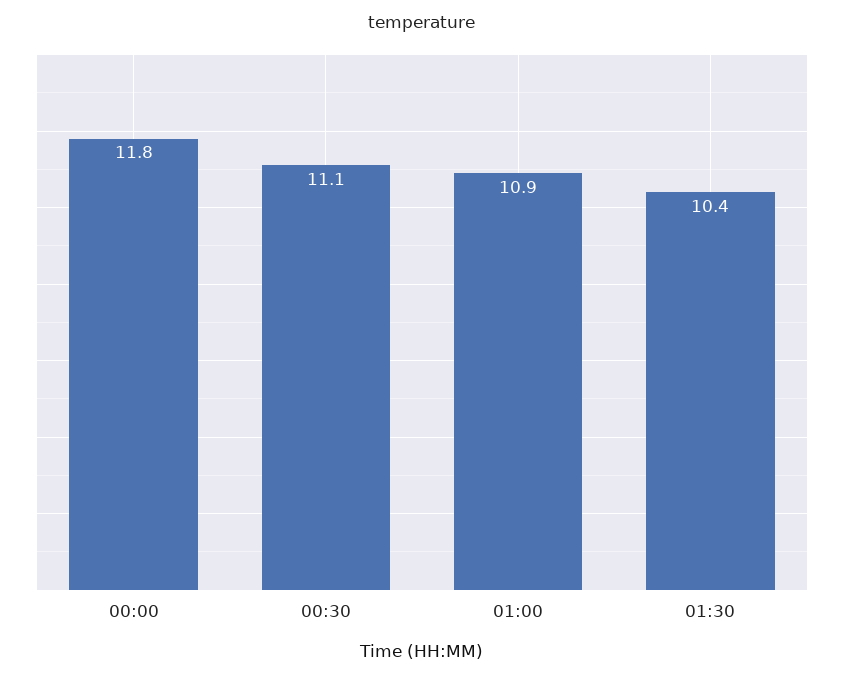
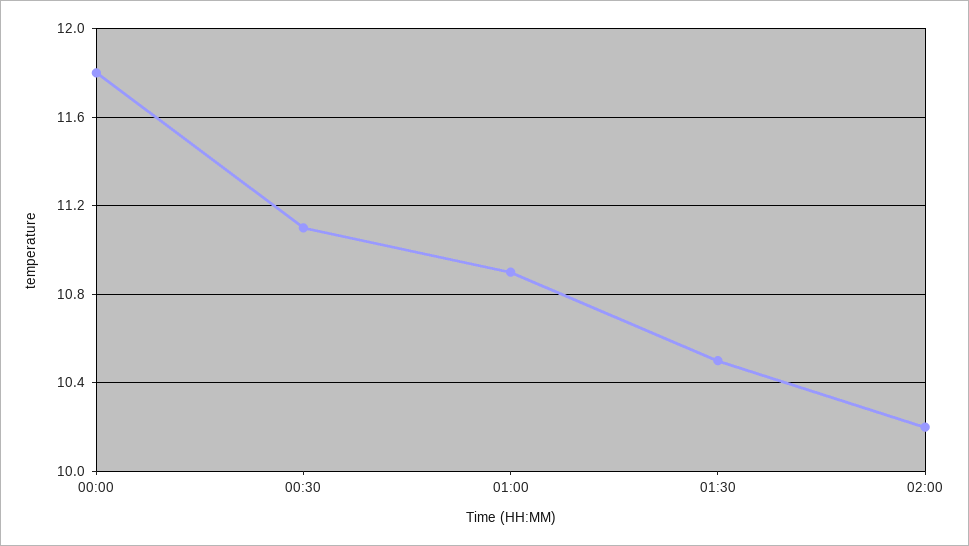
01:30: 10.4 -> 10.5
02:00: none -> 10.2

